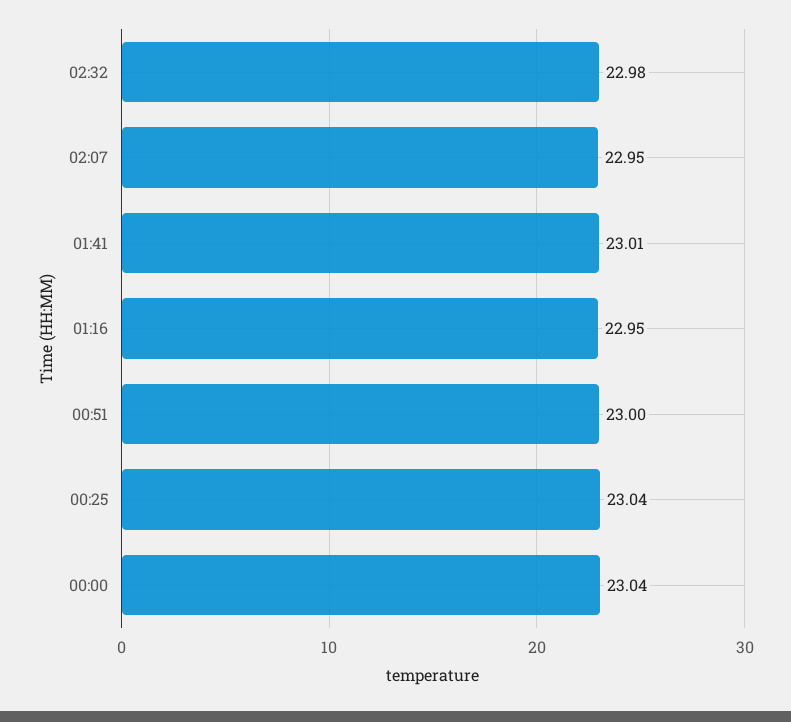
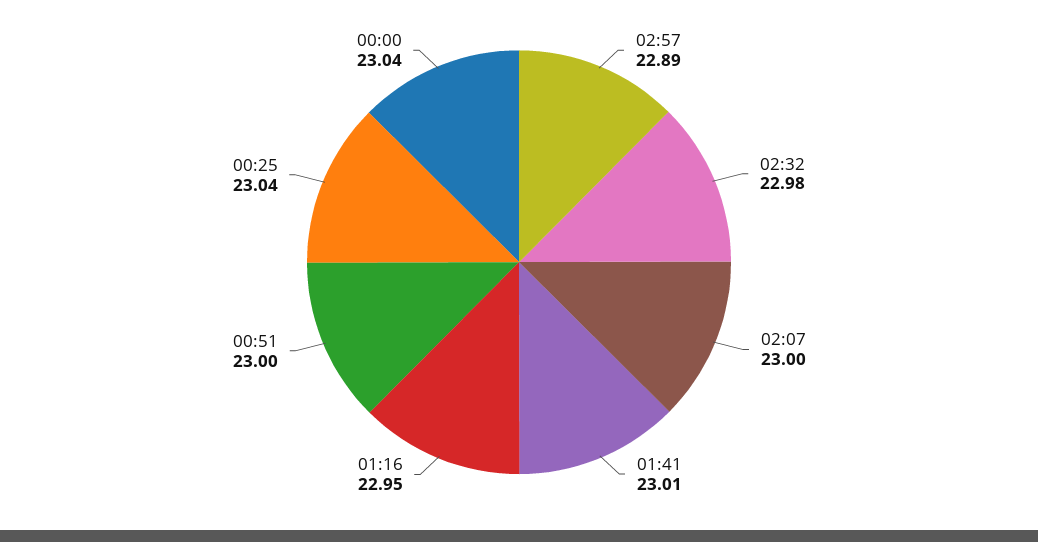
02:07: 22.95 -> 23
02:57: none -> 22.89

